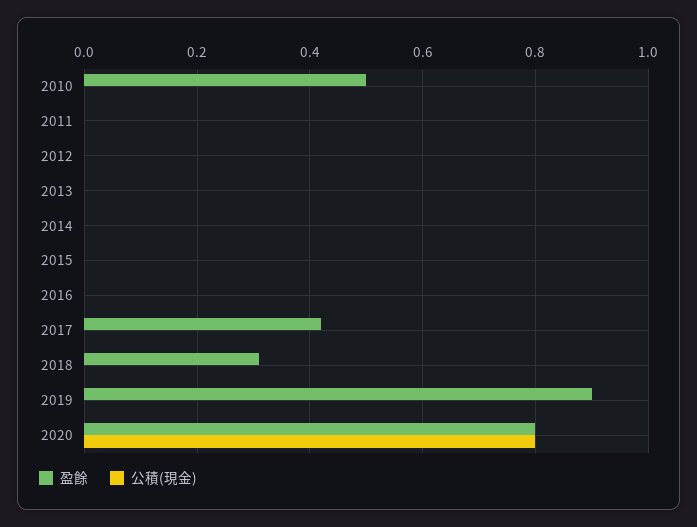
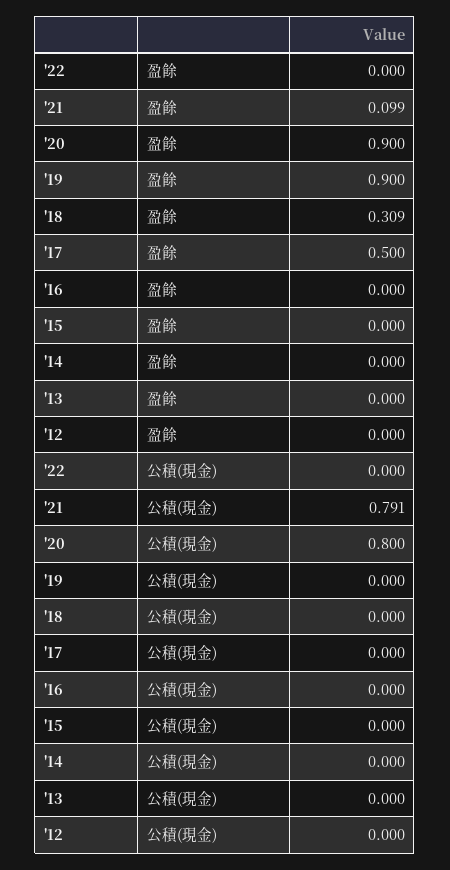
盈餘, 2010: 0.5 -> none
公積(現金), 2010: 0 -> none
盈餘, 2011: 0 -> none
公積(現金), 2011: 0 -> none
盈餘, 2017: 0.42 -> 0.5
盈餘, 2020: 0.8 -> 0.9
盈餘, '22: none -> 0
盈餘, '21: none -> 0.099
公積(現金), '22: none -> 0
公積(現金), '21: none -> 0.791

